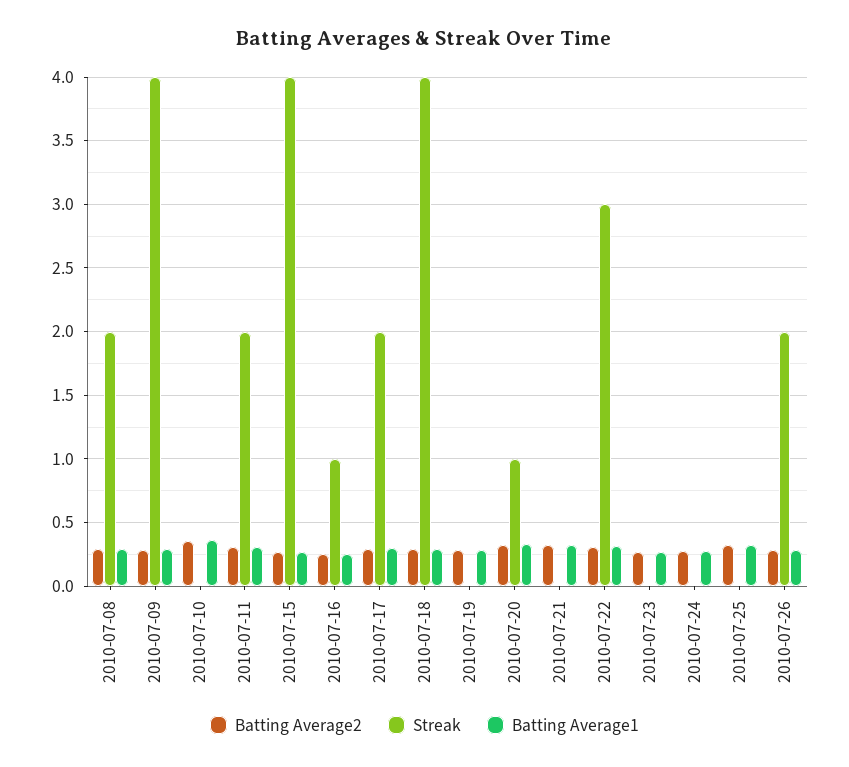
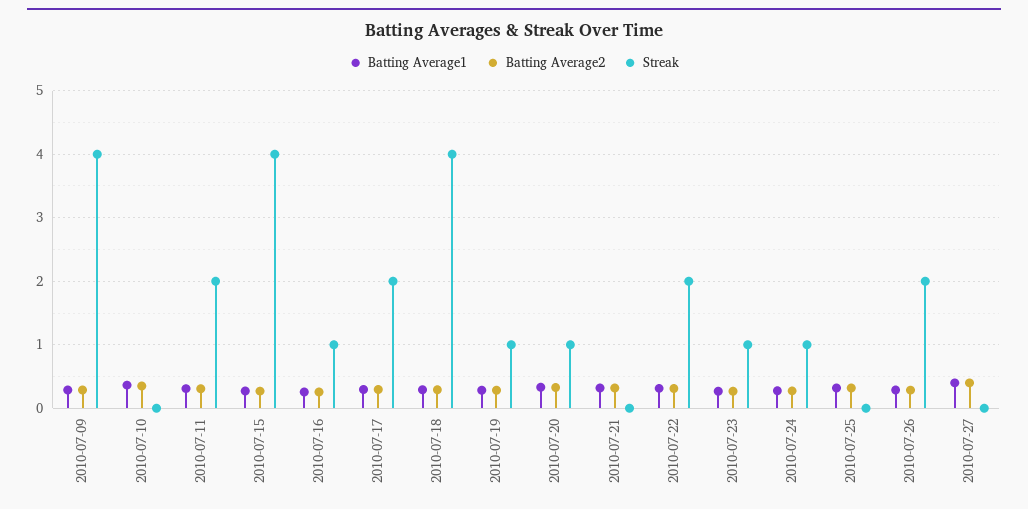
Batting Average2, 2010-07-08: 0.3 -> none
Streak, 2010-07-08: 2 -> none
Batting Average1, 2010-07-08: 0.3 -> none
Streak, 2010-07-19: 0 -> 1
Streak, 2010-07-22: 3 -> 2
Streak, 2010-07-23: 0 -> 1
Streak, 2010-07-24: 0 -> 1
Batting Average1, 2010-07-27: none -> 0.4
Batting Average2, 2010-07-27: none -> 0.4
Streak, 2010-07-27: none -> 0

